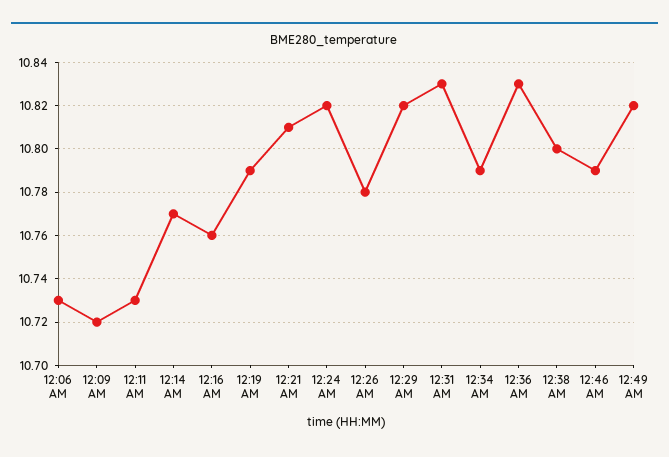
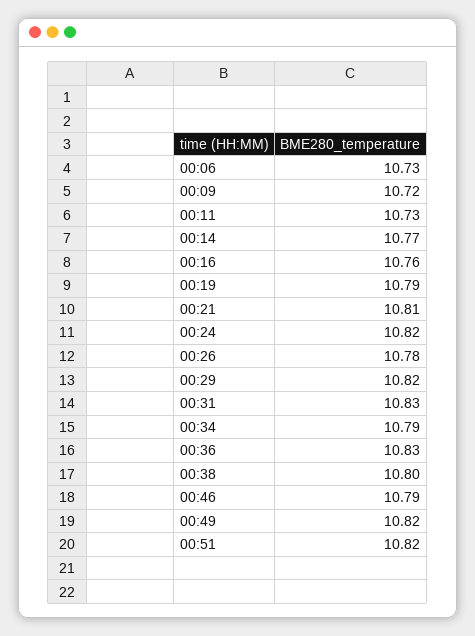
00:51: none -> 10.82

